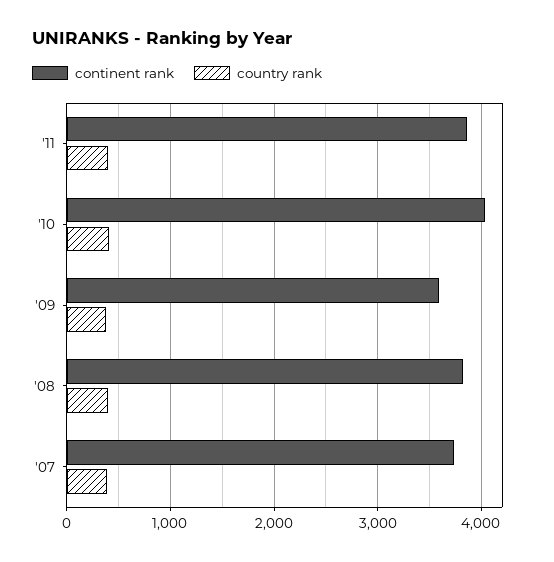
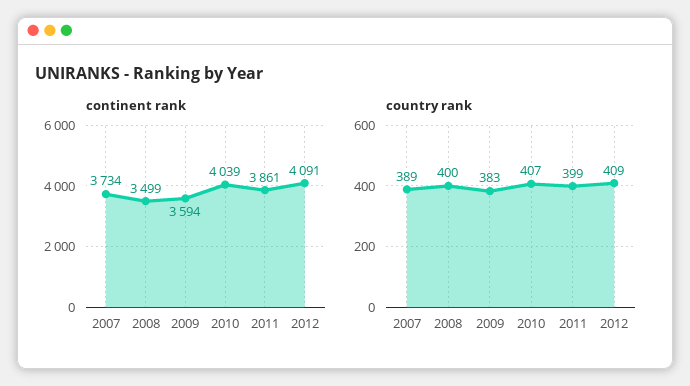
continent rank, '08: 3800 -> 3499
continent rank, 2012: none -> 4091
country rank, 2012: none -> 409

